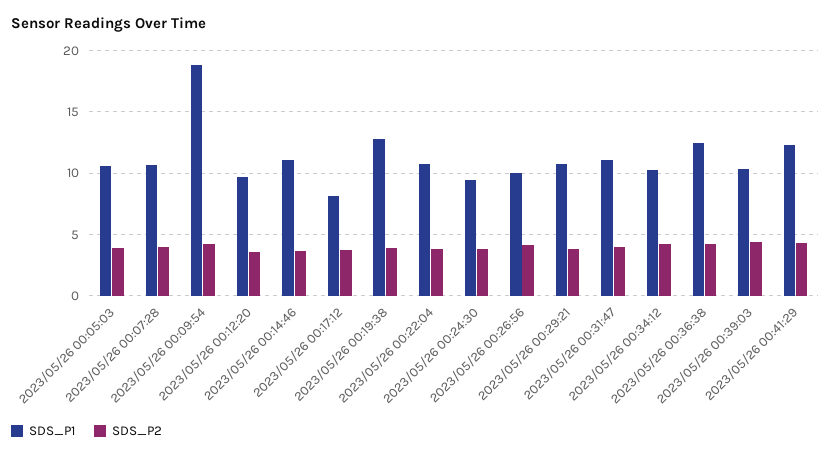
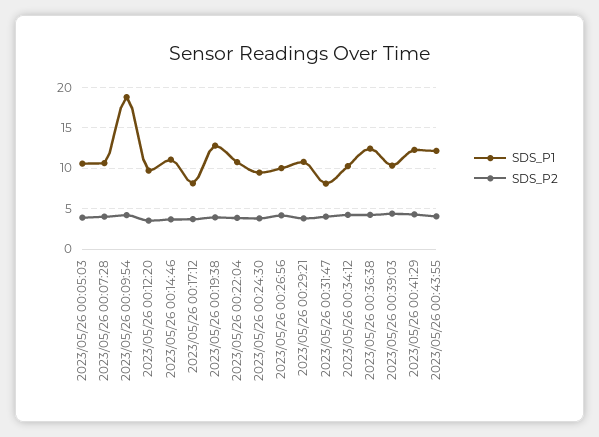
SDS_P1, 2023/05/26 00:31:47: 11 -> 8
SDS_P1, 2023/05/26 00:43:55: none -> 12
SDS_P2, 2023/05/26 00:43:55: none -> 4

